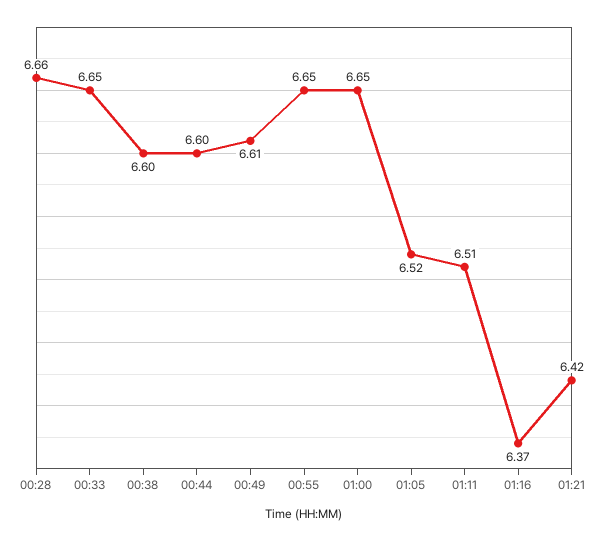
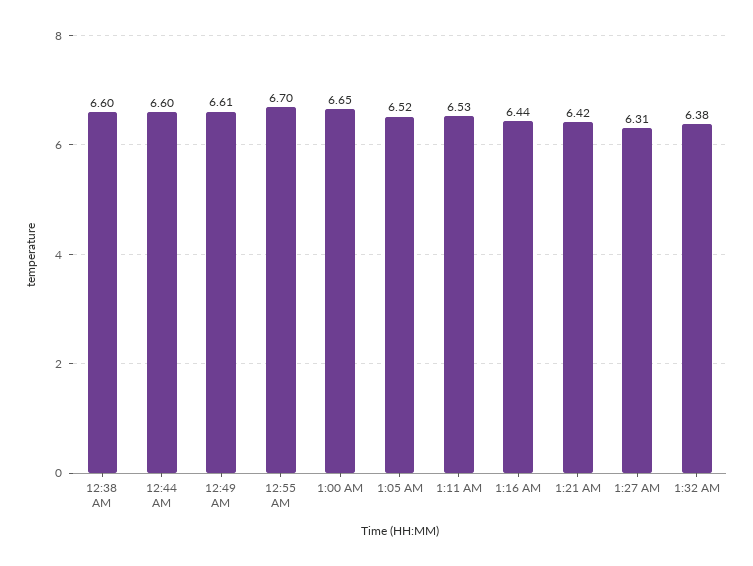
00:28: 6.66 -> none
00:33: 6.65 -> none
00:55: 6.65 -> 6.7
01:11: 6.51 -> 6.53
01:16: 6.37 -> 6.44
1:27 AM: none -> 6.31
1:32 AM: none -> 6.38

